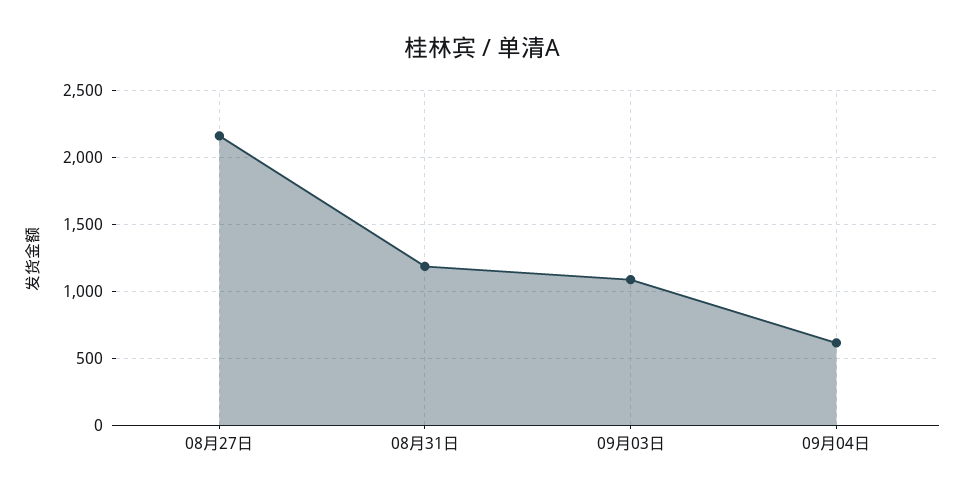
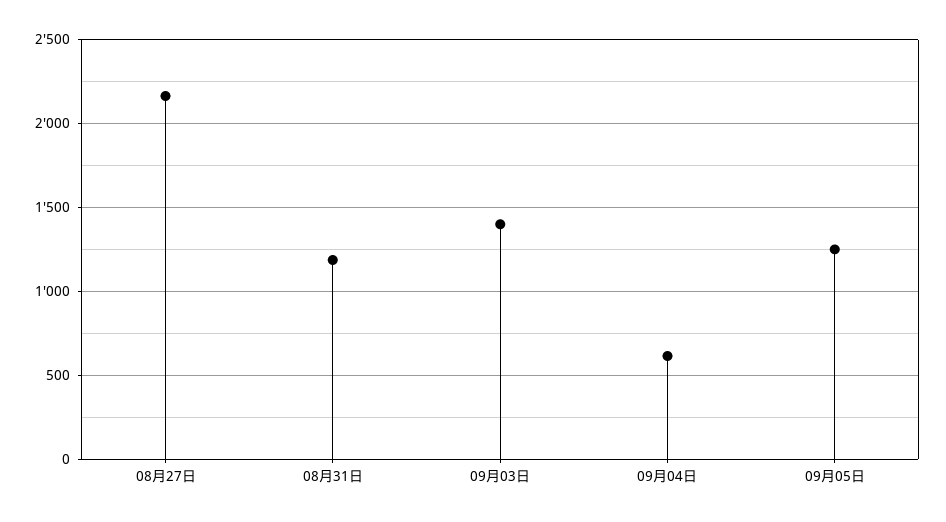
09月03日: 1100 -> 1400
09月05日: none -> 1250

